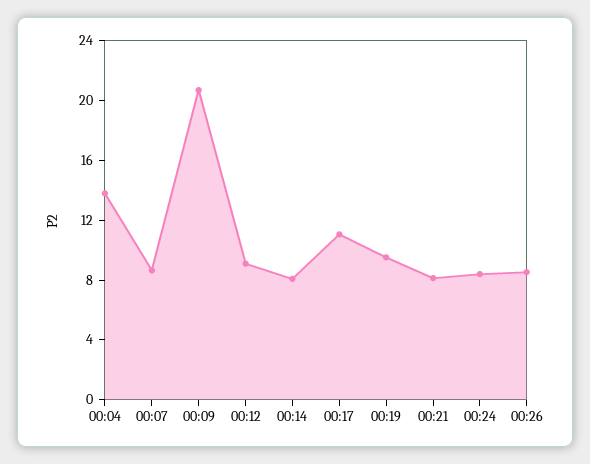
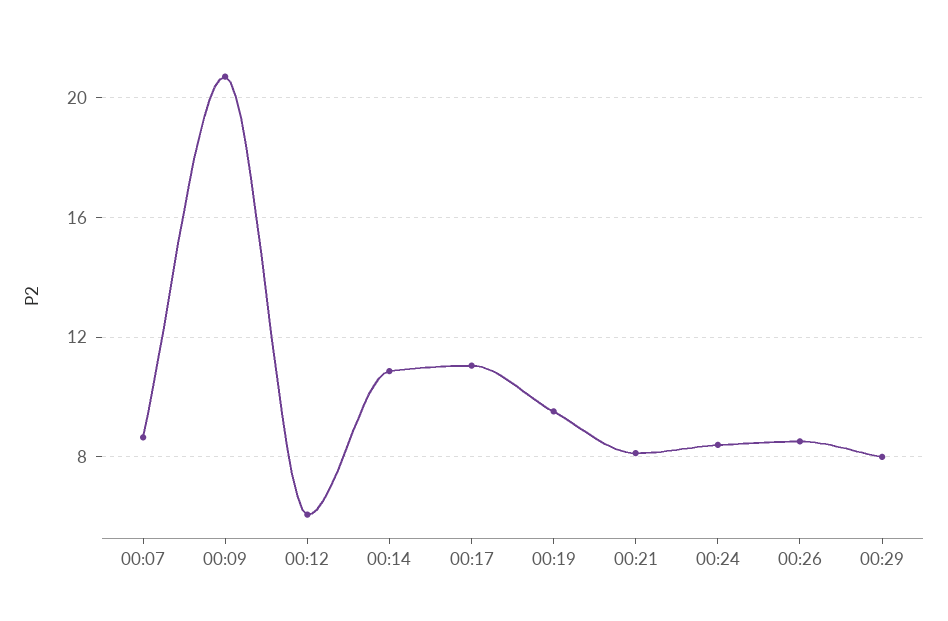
00:04: 14 -> none
00:12: 9 -> 6
00:14: 8 -> 11
00:29: none -> 8

